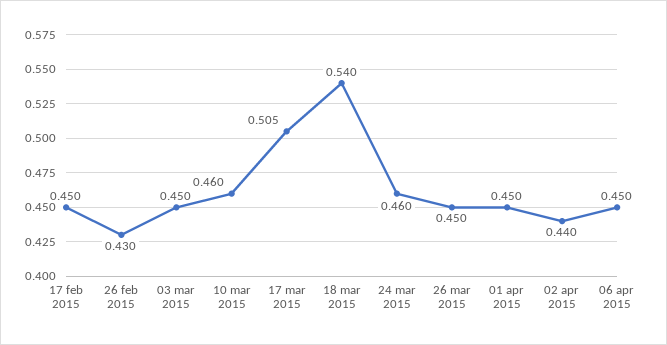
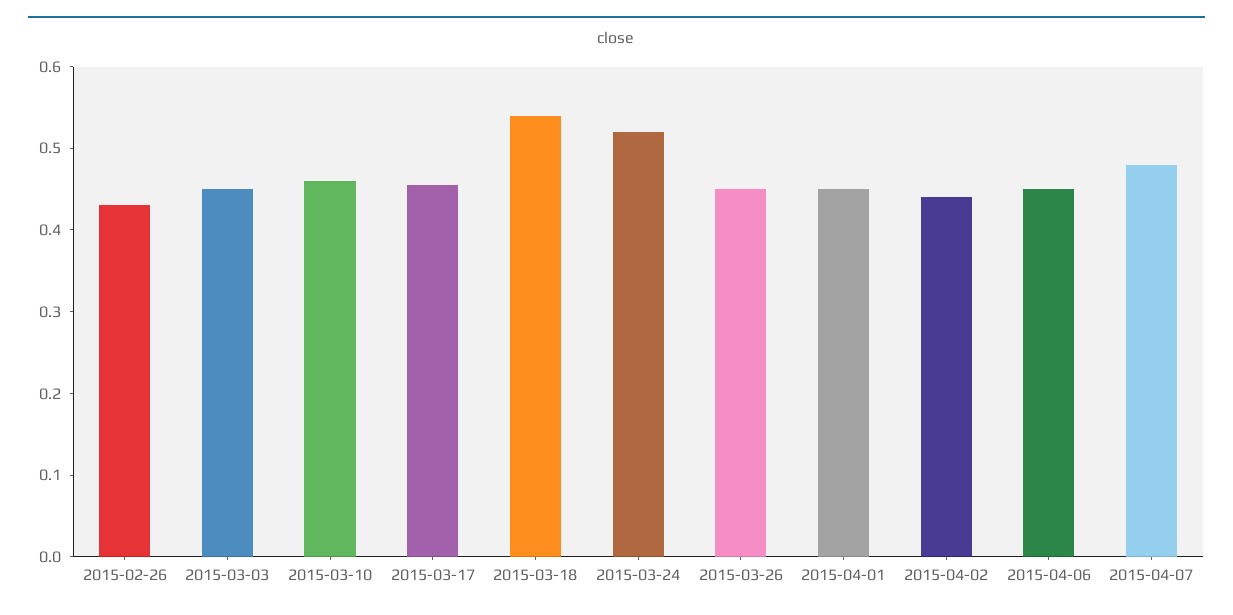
17 feb 2015: 0.45 -> none
17 mar 2015: 0.505 -> 0.46
24 mar 2015: 0.46 -> 0.52
2015-04-07: none -> 0.48

